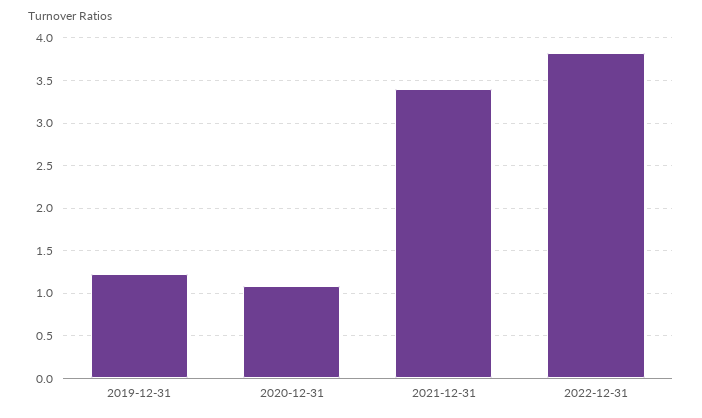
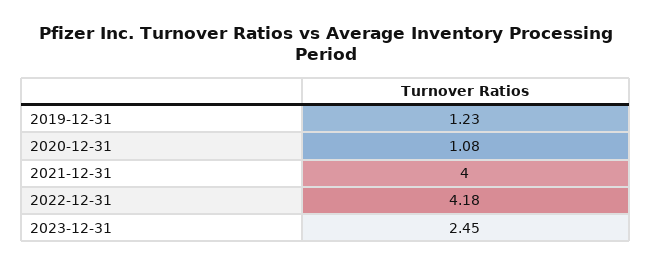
2021-12-31: 3.4 -> 4
2022-12-31: 3.8 -> 4.18
2023-12-31: none -> 2.45

